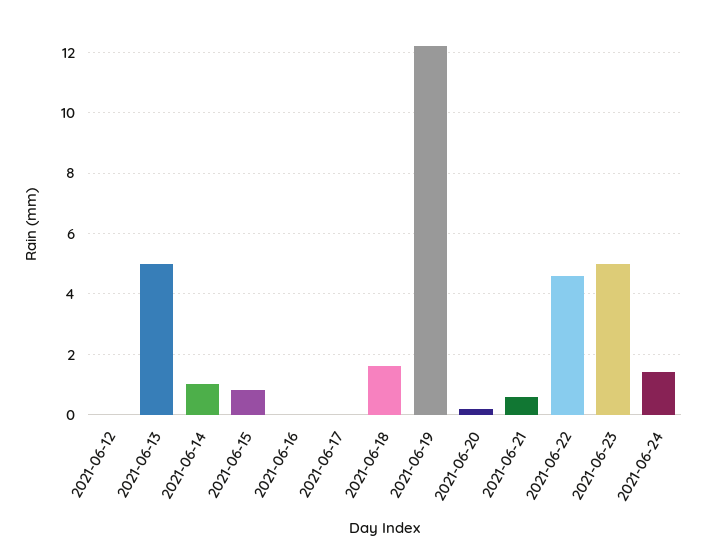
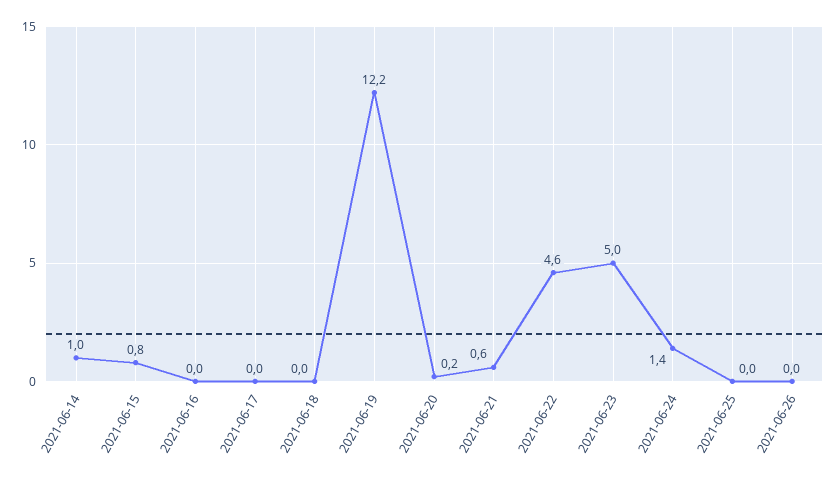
2021-06-12: 0 -> none
2021-06-13: 5 -> none
2021-06-18: 1.5 -> 0
2021-06-25: none -> 0
2021-06-26: none -> 0

